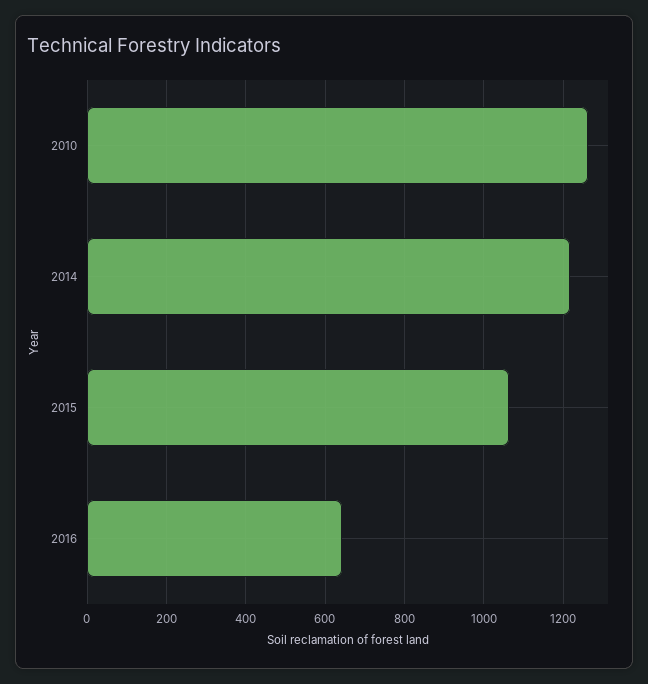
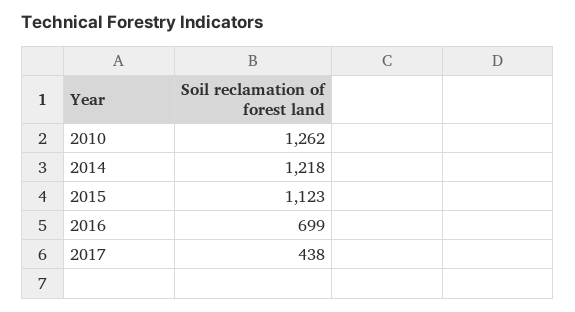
2015: 1060 -> 1123
2016: 640 -> 699
2017: none -> 438

